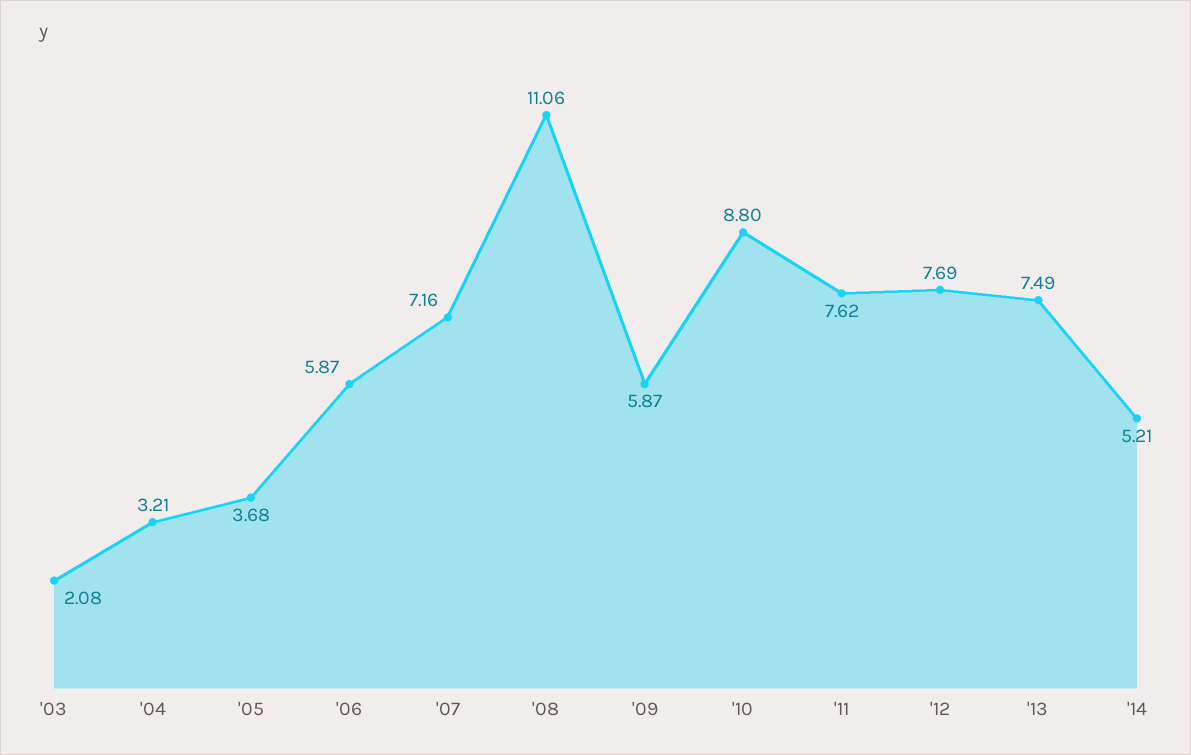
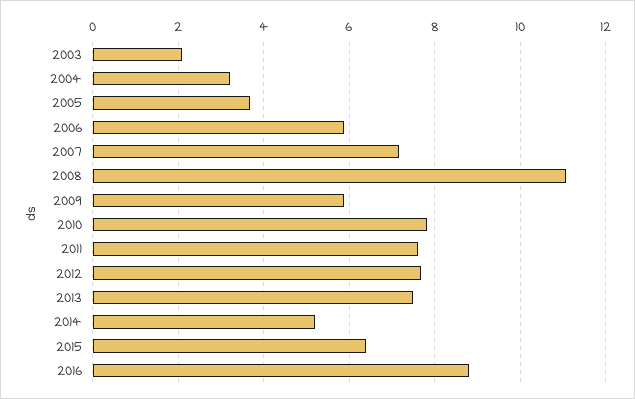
'10: 8.8 -> 7.8
2015: none -> 6.4
2016: none -> 8.8

